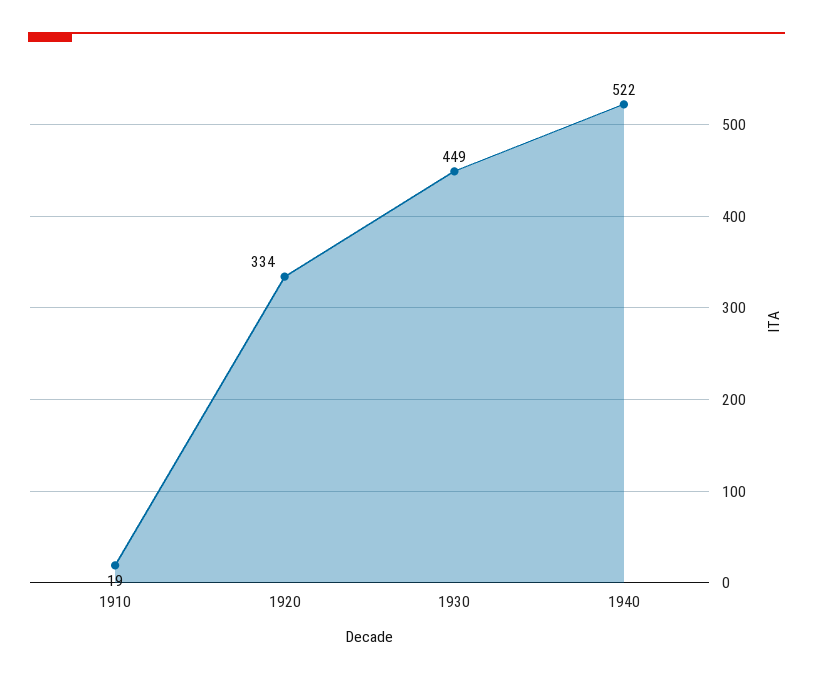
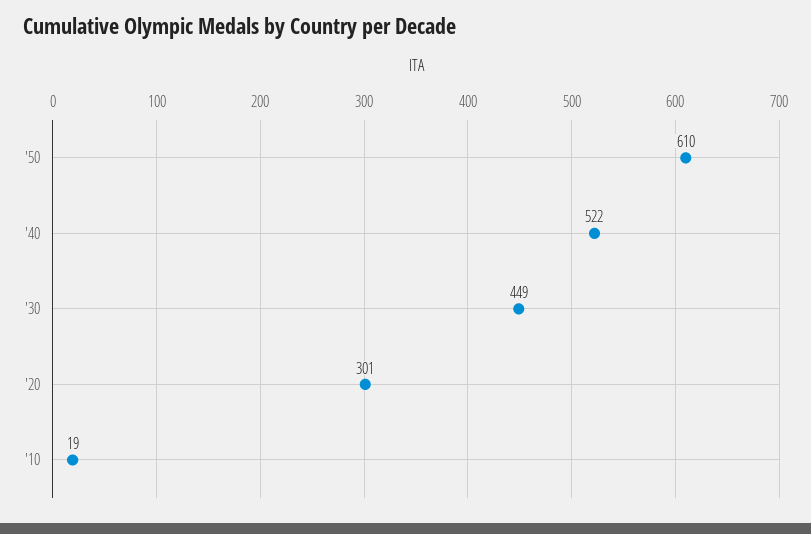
1920: 334 -> 301
'50: none -> 610

